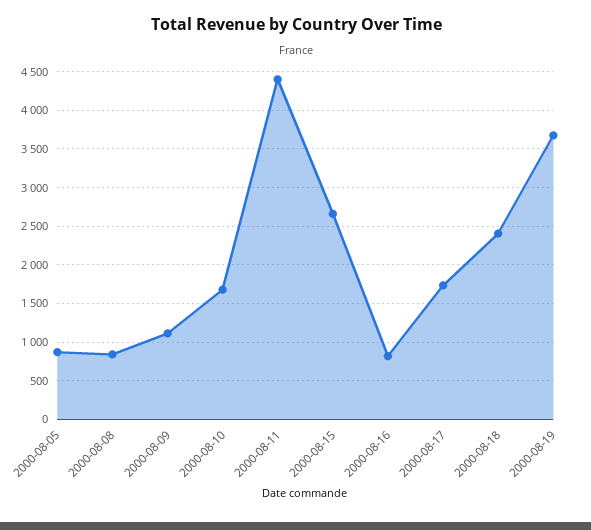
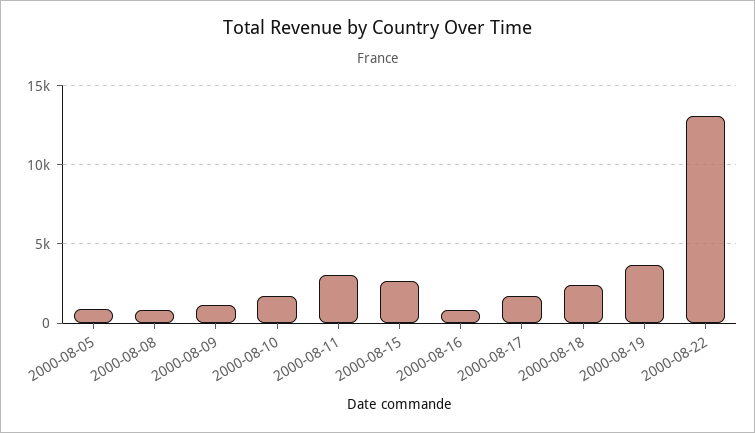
2000-08-11: 4400 -> 3000
2000-08-22: none -> 13000

